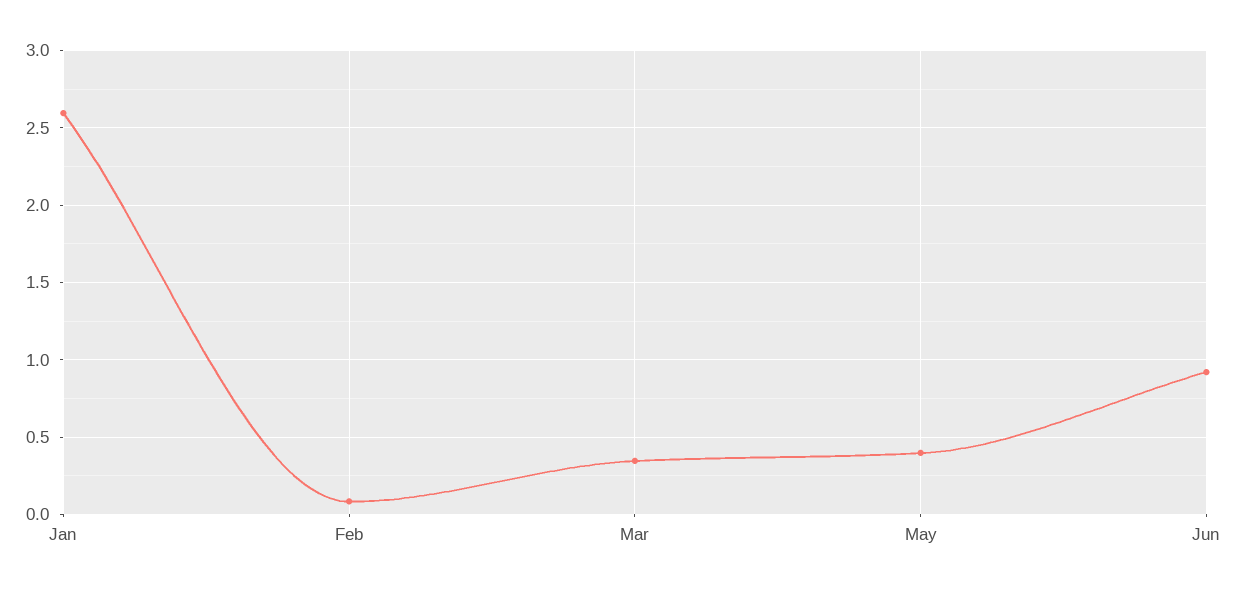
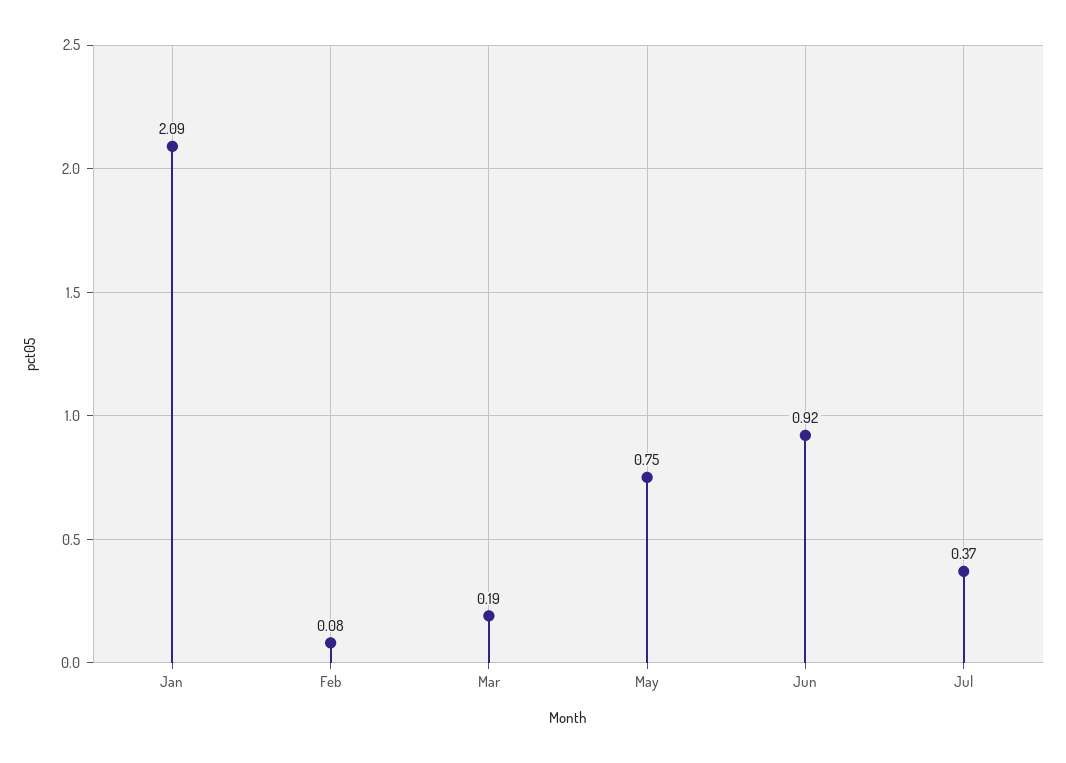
Jan: 2.6 -> 2.09
Mar: 0.35 -> 0.19
May: 0.4 -> 0.75
Jul: none -> 0.37

